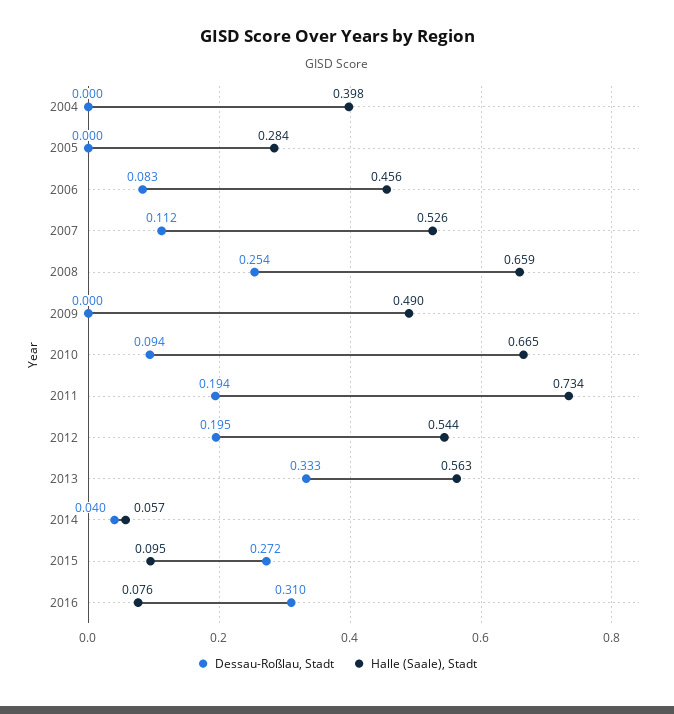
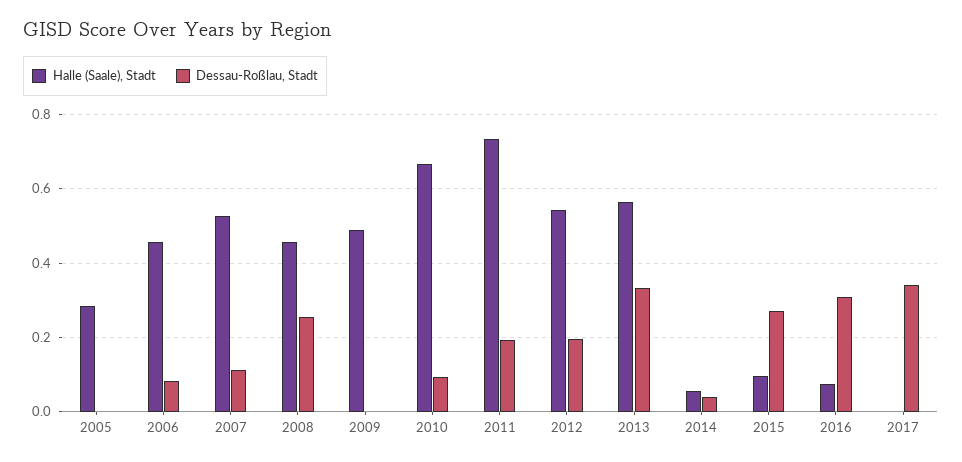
Dessau-Roßlau, Stadt, 2004: 0 -> none
Halle (Saale), Stadt, 2004: 0.398 -> none
Halle (Saale), Stadt, 2008: 0.659 -> 0.46
Halle (Saale), Stadt, 2017: none -> 0
Dessau-Roßlau, Stadt, 2017: none -> 0.34

